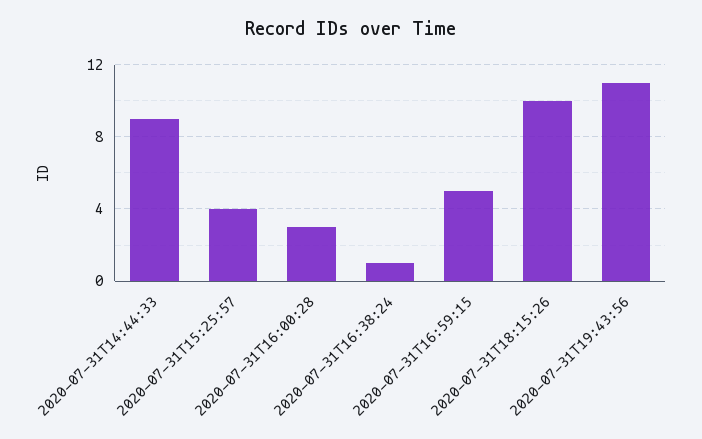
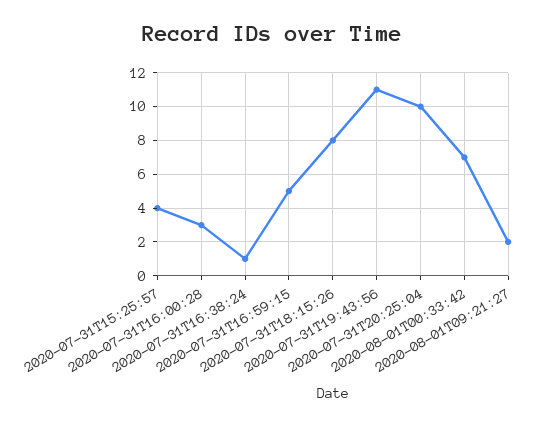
2020-07-31T14:44:33: 9 -> none
2020-07-31T18:15:26: 10 -> 8
2020-07-31T20:25:04: none -> 10
2020-08-01T00:33:42: none -> 7
2020-08-01T09:21:27: none -> 2

